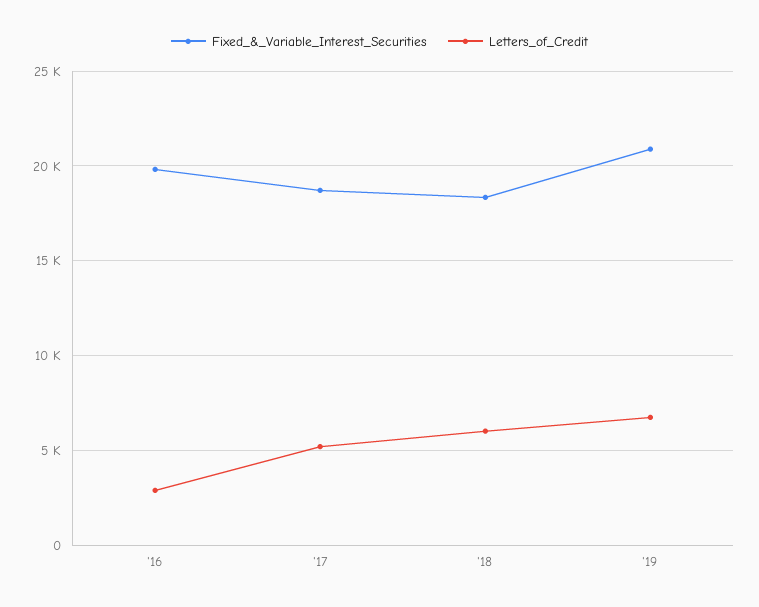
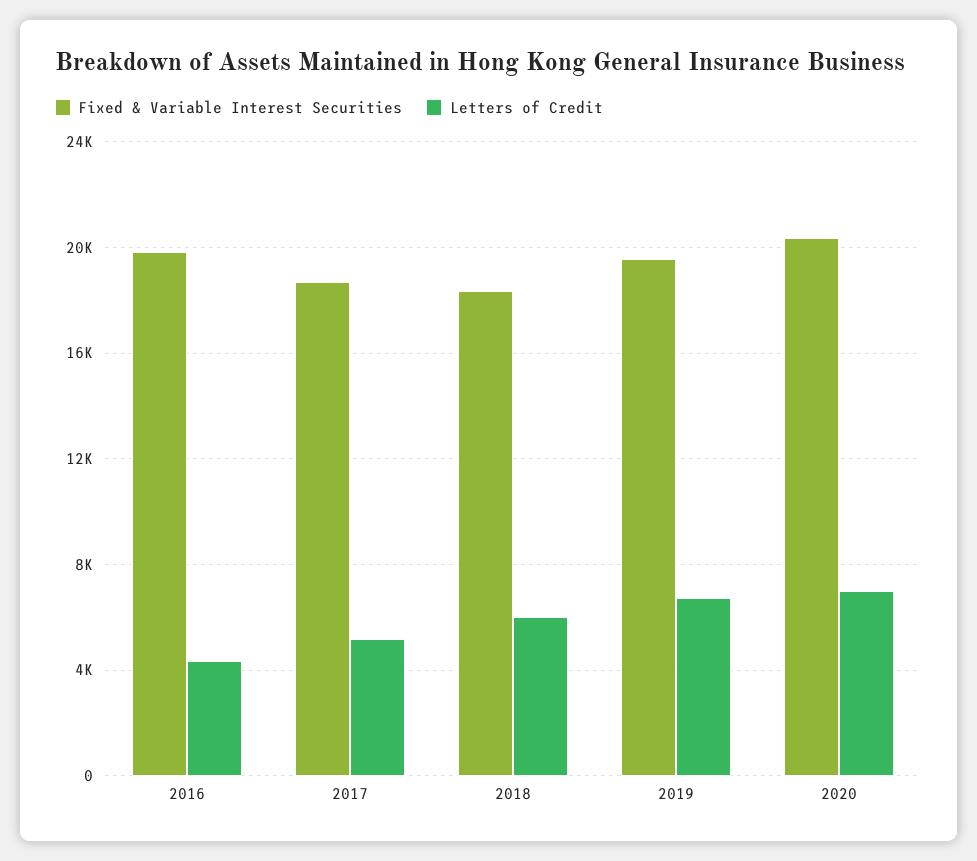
Letters_of_Credit, '16: 3000 -> 4500
Fixed_&_Variable_Interest_Securities, '19: 21000 -> 19500
Fixed_&_Variable_Interest_Securities, 2020: none -> 20500
Letters_of_Credit, 2020: none -> 7000

